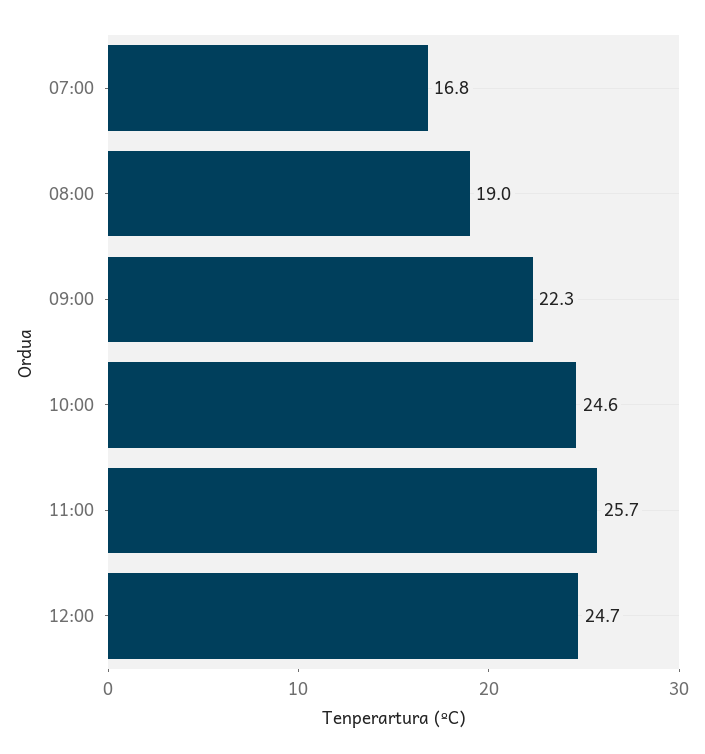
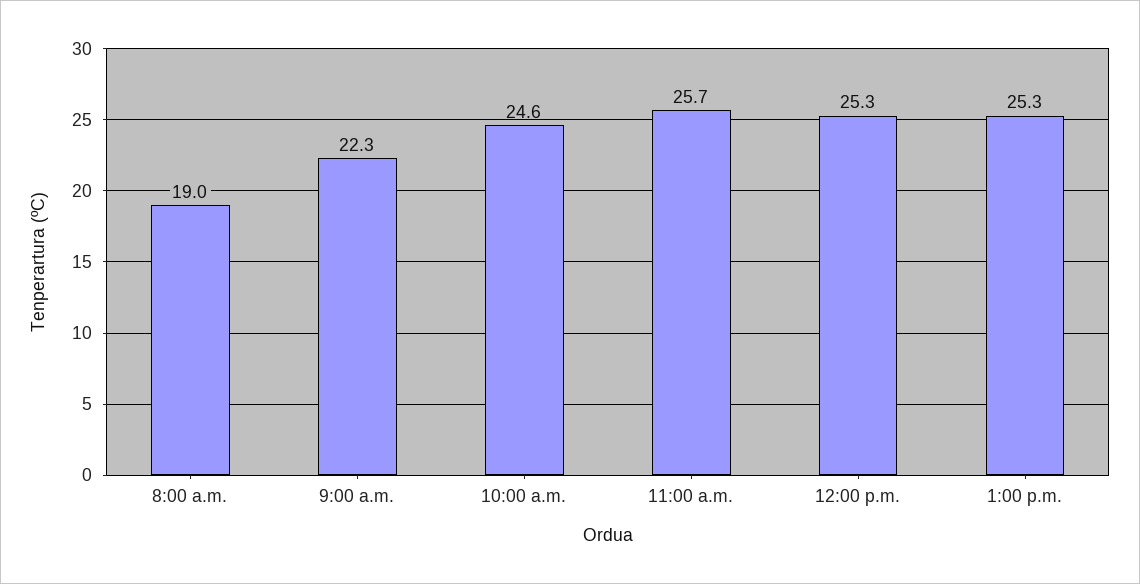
07:00: 16.8 -> none
12:00: 24.7 -> 25.3
1:00 p.m.: none -> 25.3

